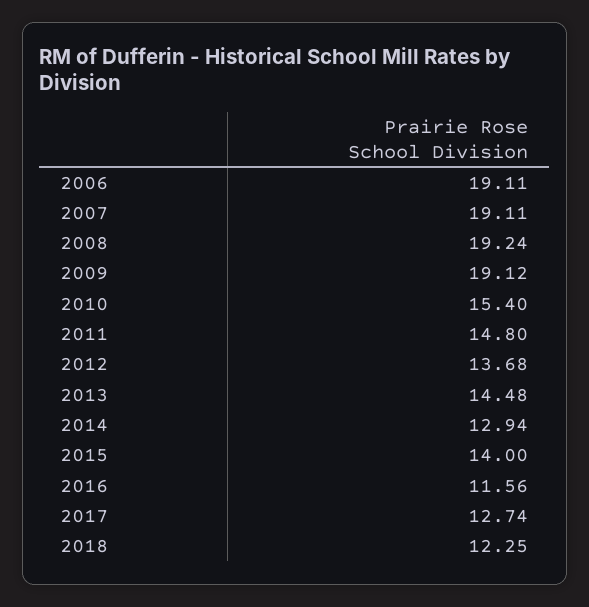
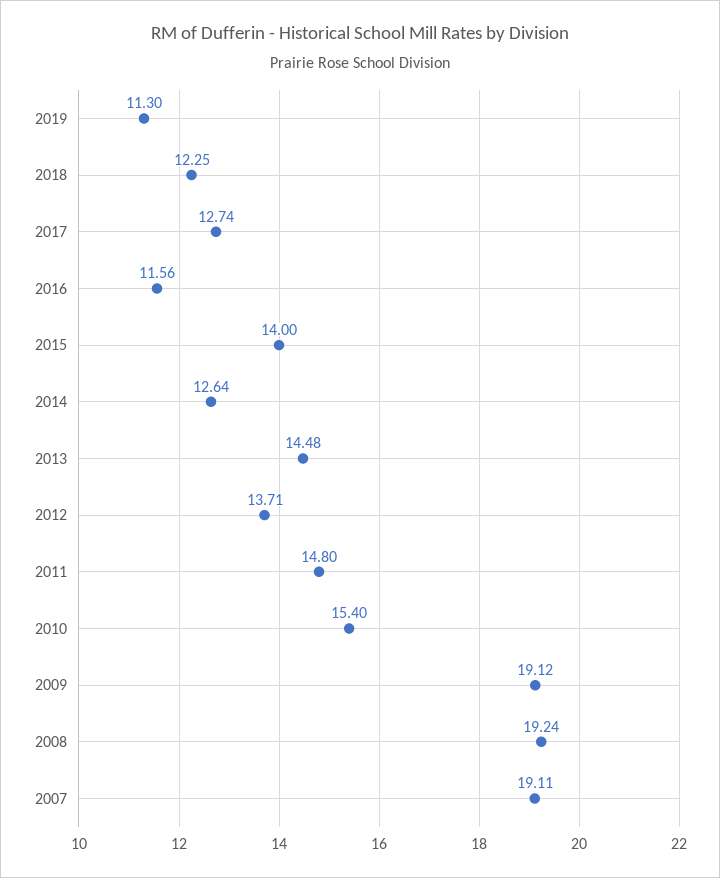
2006: 19.11 -> none
2012: 13.68 -> 13.71
2014: 12.94 -> 12.64
2019: none -> 11.3

